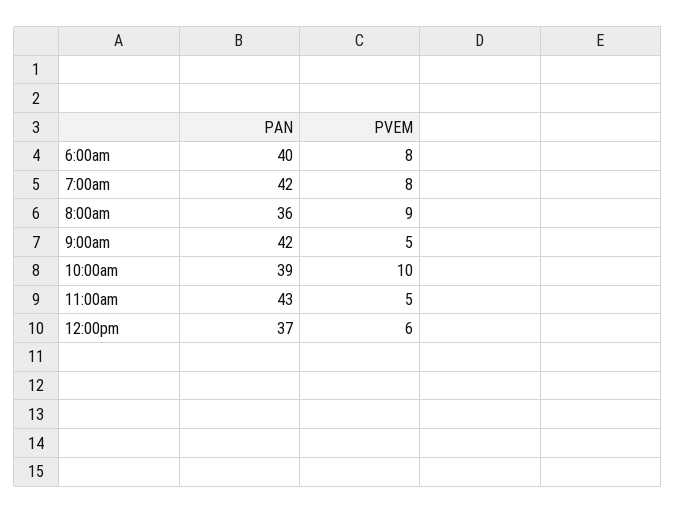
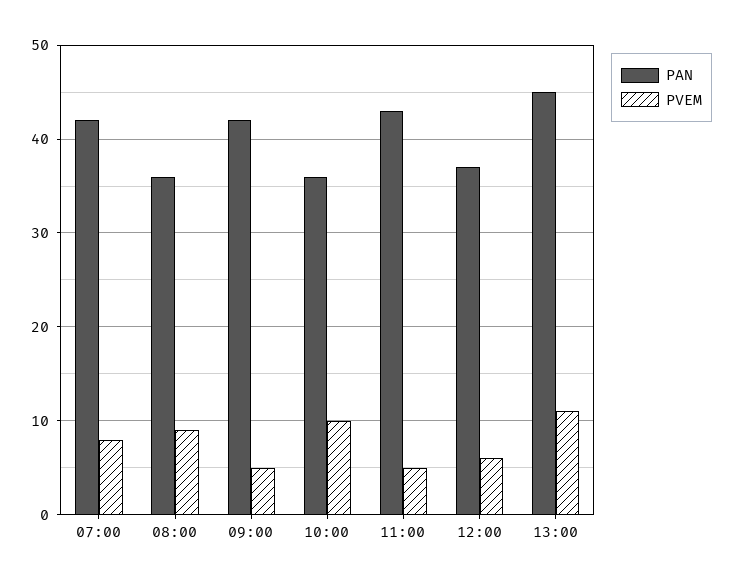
PAN, 6:00am: 40 -> none
PVEM, 6:00am: 8 -> none
PAN, 10:00am: 39 -> 36
PAN, 13:00: none -> 45
PVEM, 13:00: none -> 11

